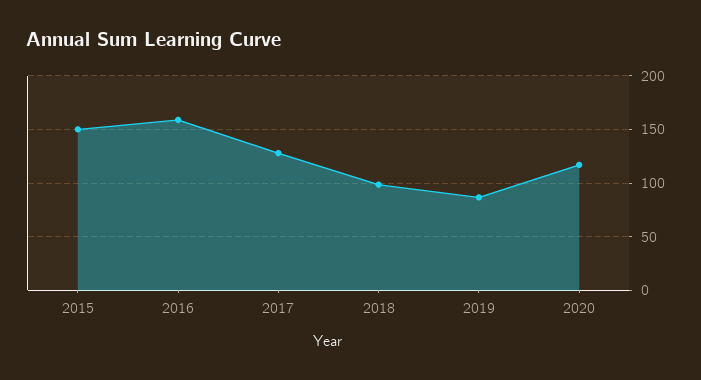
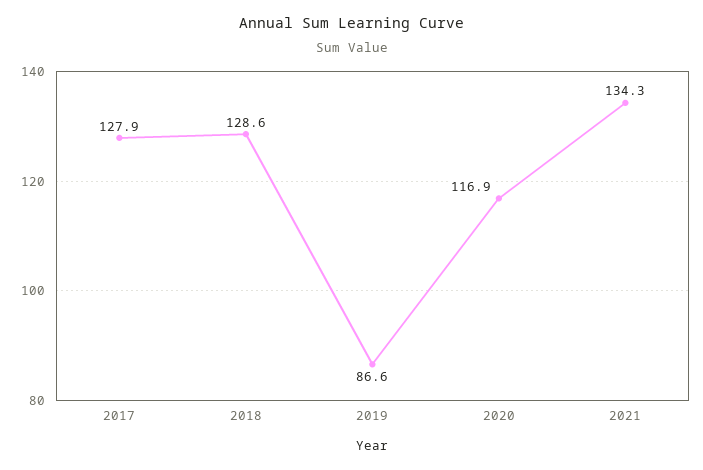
2015: 150 -> none
2016: 160 -> none
2018: 100 -> 128.6
2021: none -> 134.3

